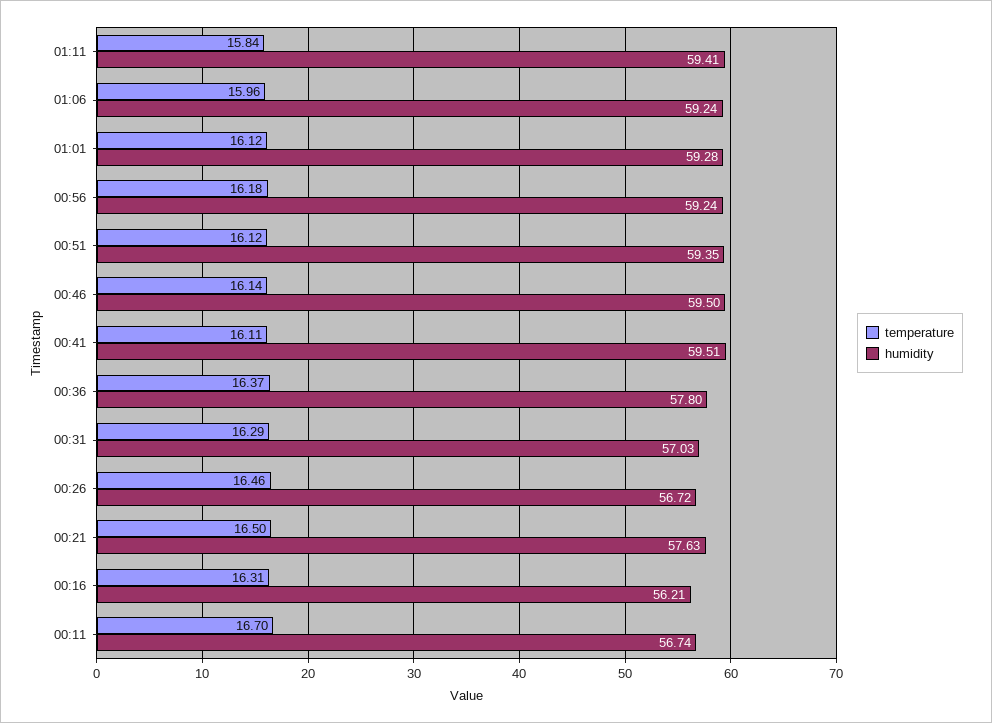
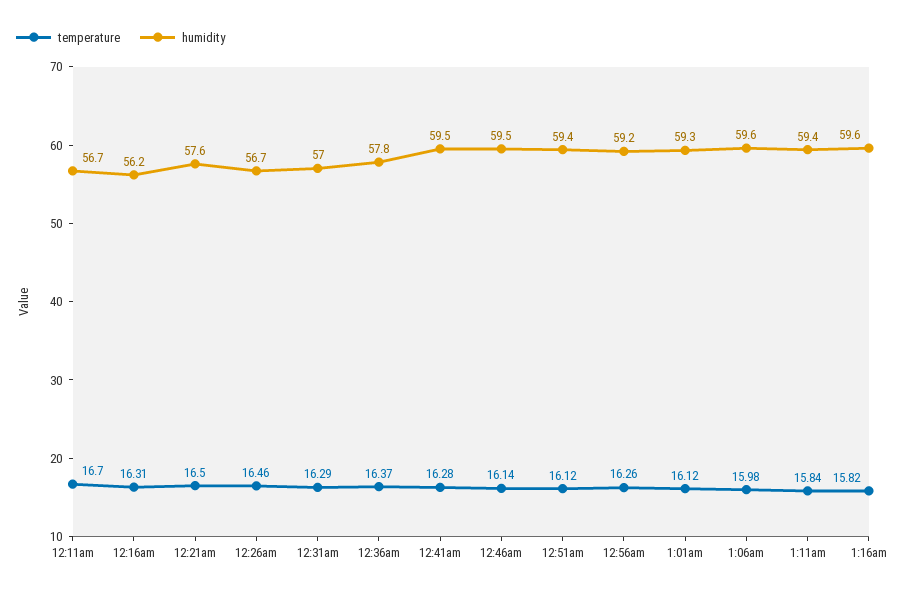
temperature, 01:06: 15.96 -> 15.98
humidity, 01:06: 59.24 -> 59.6
temperature, 00:56: 16.18 -> 16.26
temperature, 00:41: 16.11 -> 16.28
temperature, 1:16am: none -> 15.82
humidity, 1:16am: none -> 59.6

